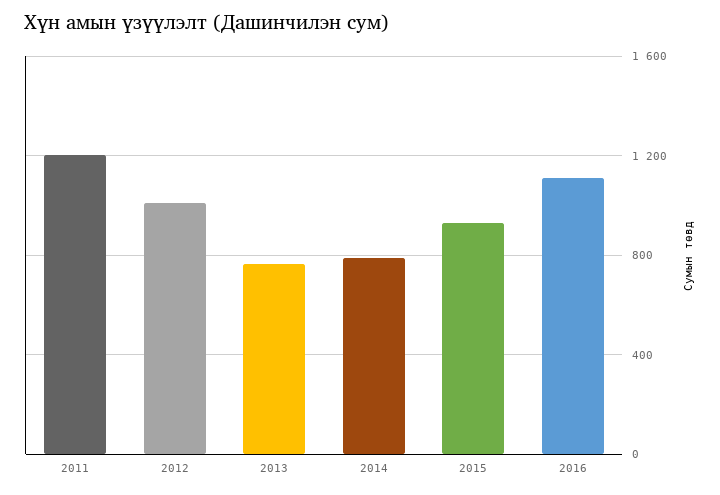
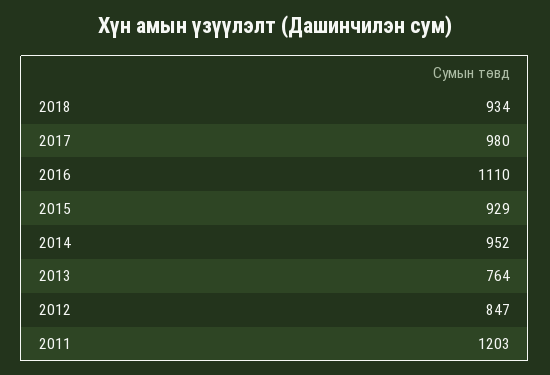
2012: 1000 -> 847
2014: 800 -> 952
2018: none -> 934
2017: none -> 980

